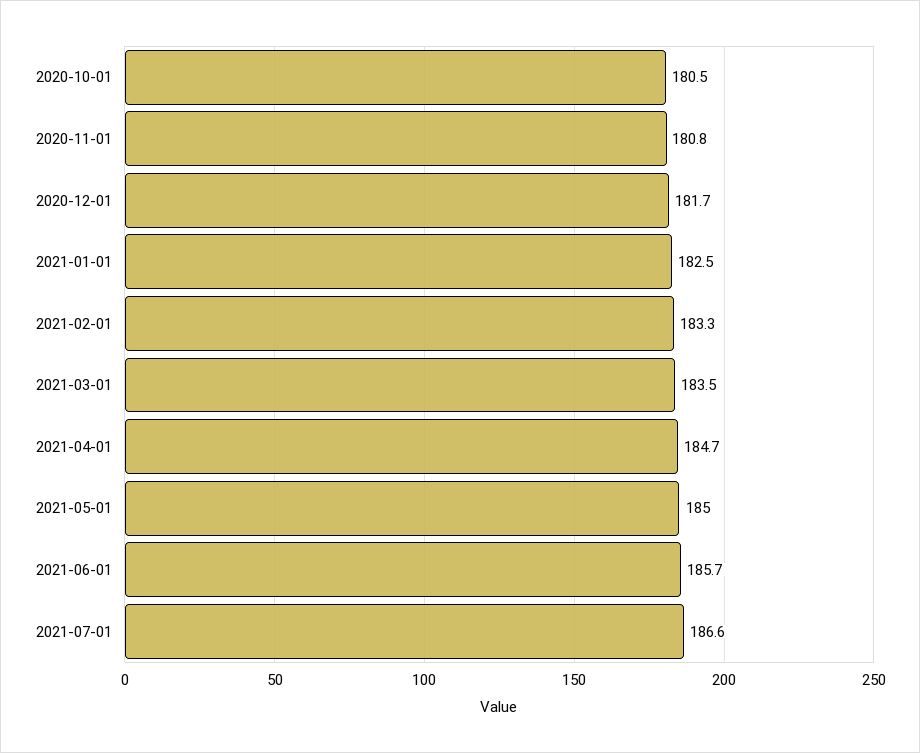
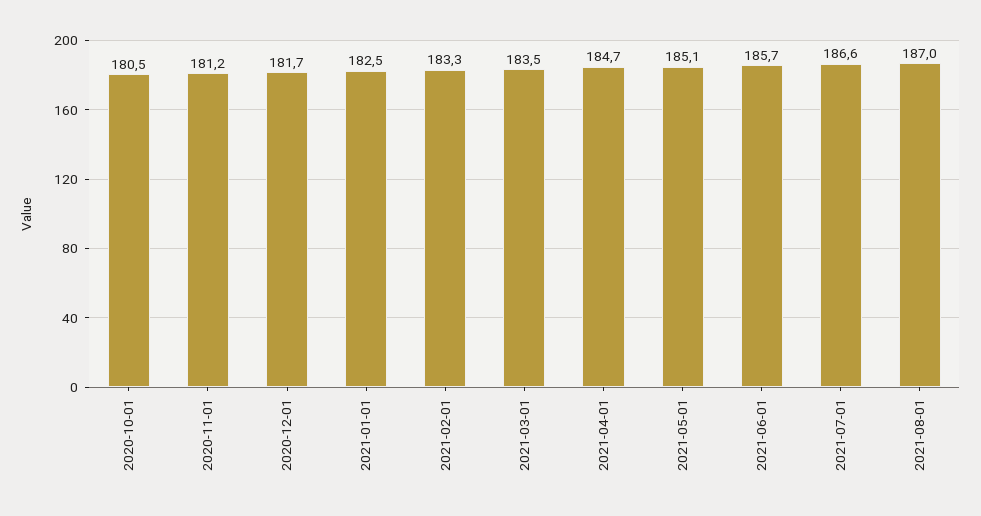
2020-11-01: 180.8 -> 181.2
2021-05-01: 185 -> 185.1
2021-08-01: none -> 187

